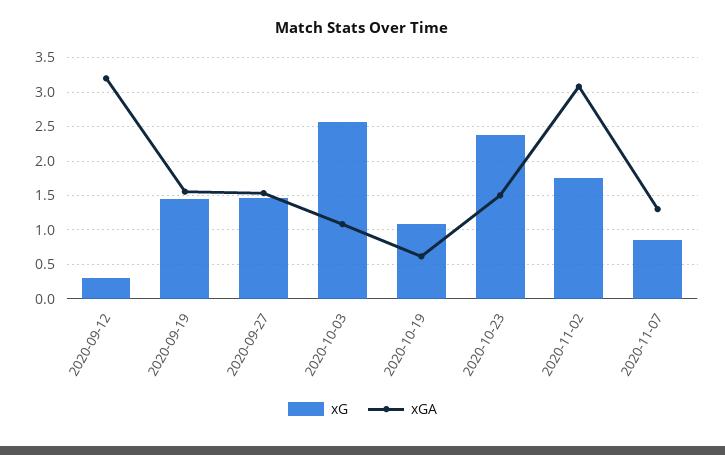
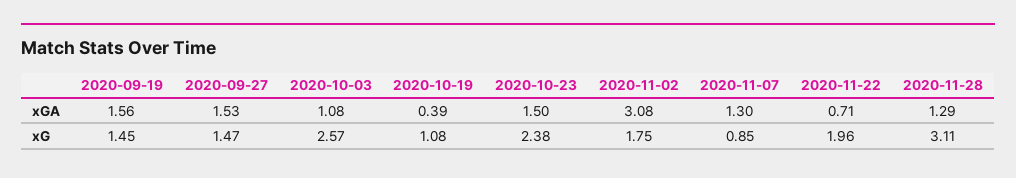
xG, 2020-09-12: 0.3 -> none
xGA, 2020-09-12: 3.2 -> none
xGA, 2020-10-19: 0.6 -> 0.39
xGA, 2020-11-22: none -> 0.71
xGA, 2020-11-28: none -> 1.29
xG, 2020-11-22: none -> 1.96
xG, 2020-11-28: none -> 3.11

